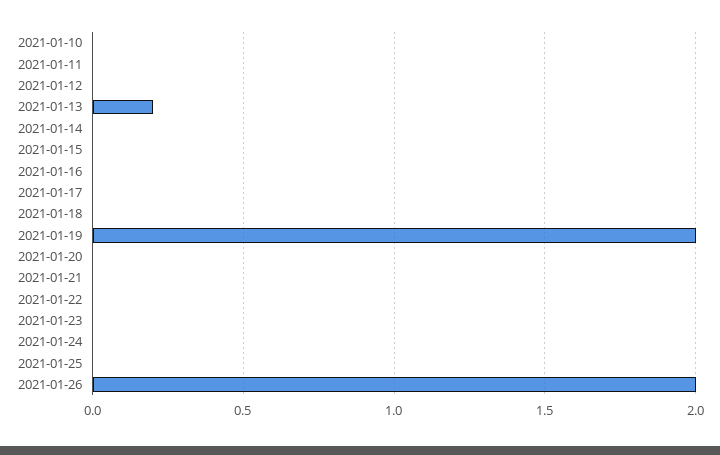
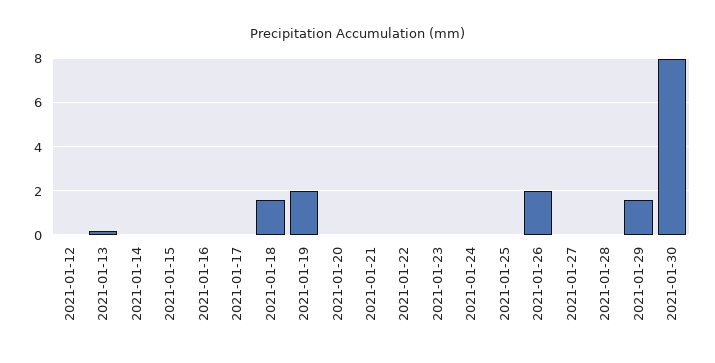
2021-01-10: 0 -> none
2021-01-11: 0 -> none
2021-01-18: 0 -> 1.5
2021-01-27: none -> 0
2021-01-28: none -> 0
2021-01-29: none -> 1.5
2021-01-30: none -> 8

